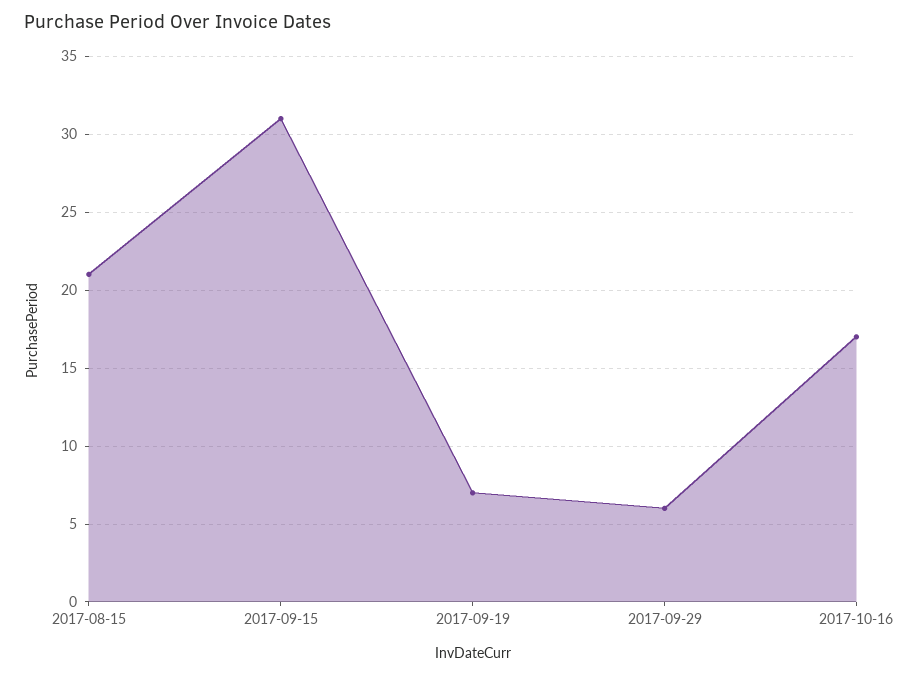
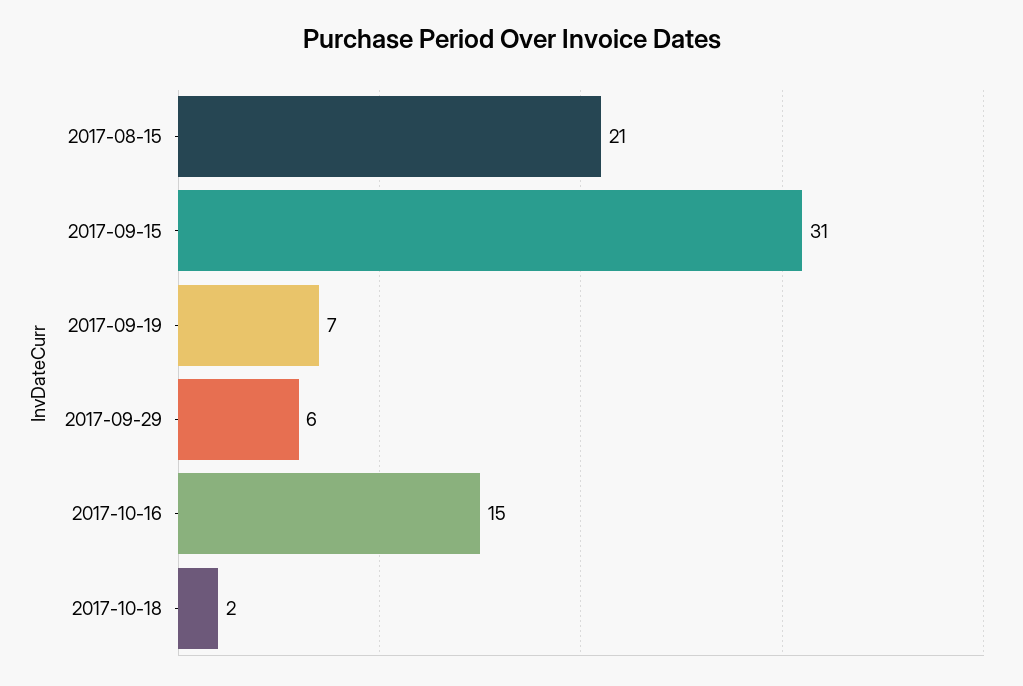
2017-10-16: 17 -> 15
2017-10-18: none -> 2

